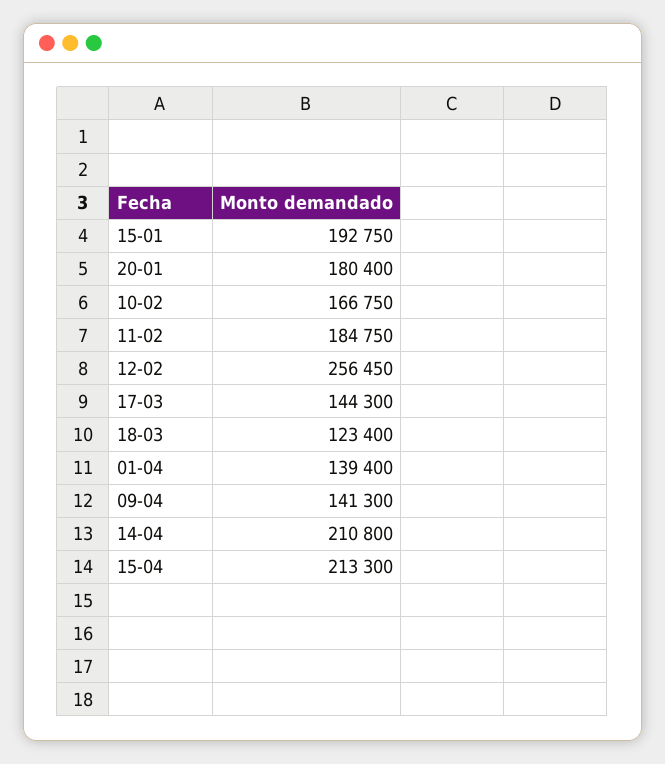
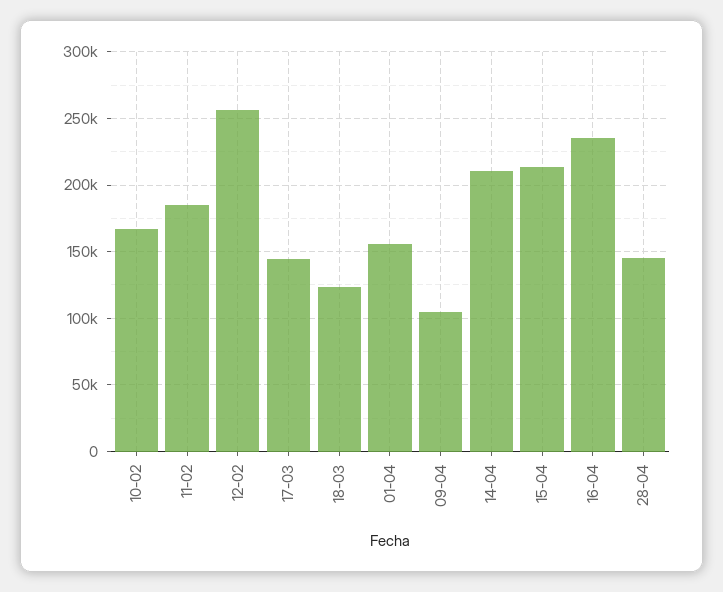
15-01: 192750 -> none
20-01: 180400 -> none
01-04: 139400 -> 155000
09-04: 141300 -> 105000
16-04: none -> 235000
28-04: none -> 145000

